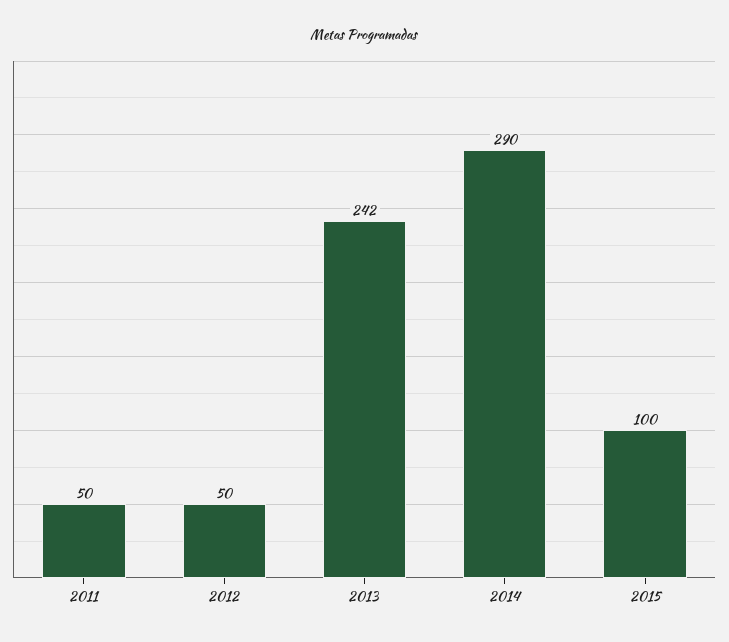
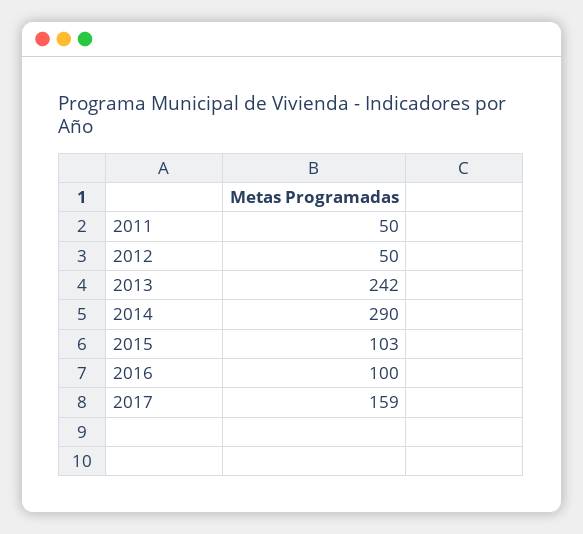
2015: 100 -> 103
2016: none -> 100
2017: none -> 159

